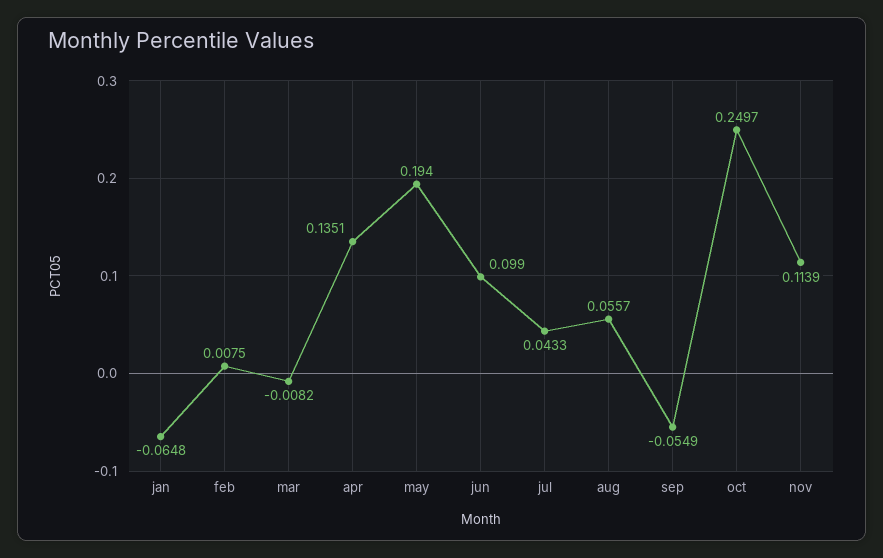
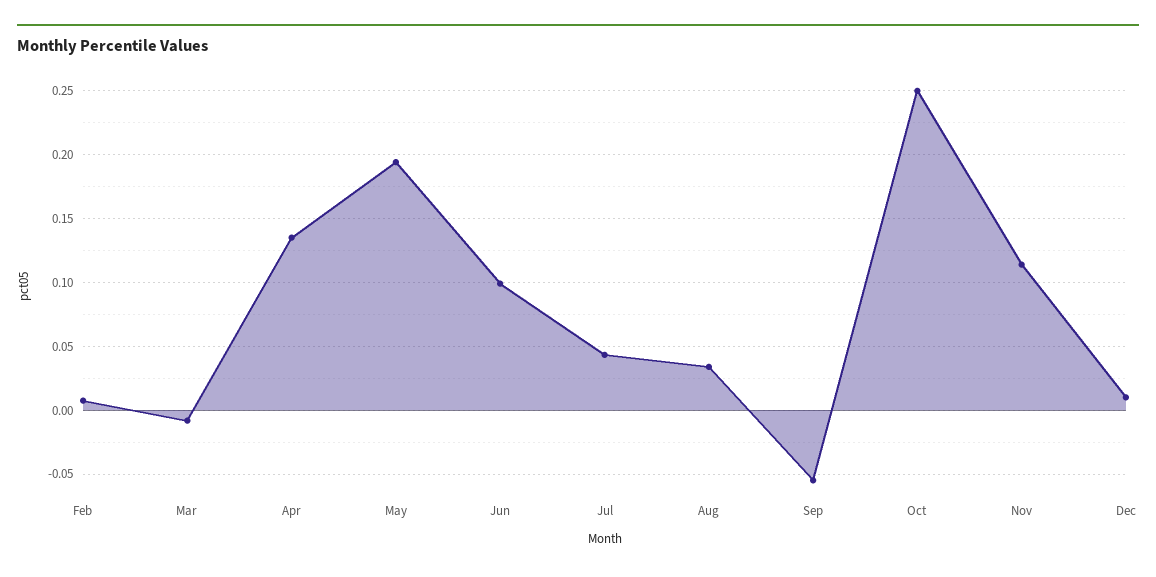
jan: -0.0648 -> none
aug: 0.0557 -> 0.035
Dec: none -> 0.01

